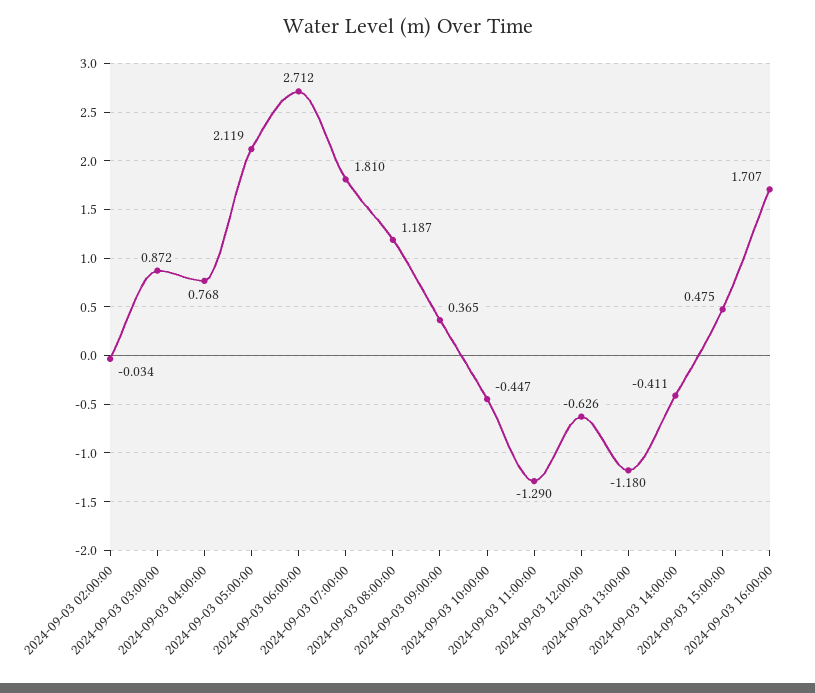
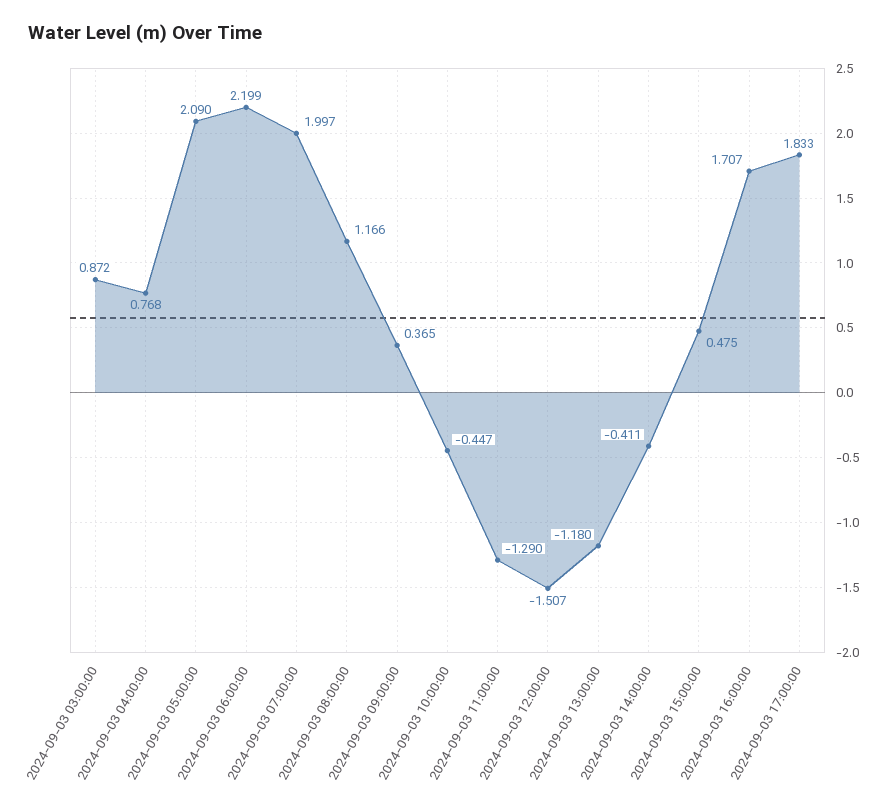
2024-09-03 02:00:00: -0.034 -> none
2024-09-03 05:00:00: 2.119 -> 2.09
2024-09-03 06:00:00: 2.712 -> 2.199
2024-09-03 07:00:00: 1.81 -> 1.997
2024-09-03 08:00:00: 1.187 -> 1.166
2024-09-03 12:00:00: -0.626 -> -1.507
2024-09-03 17:00:00: none -> 1.833

